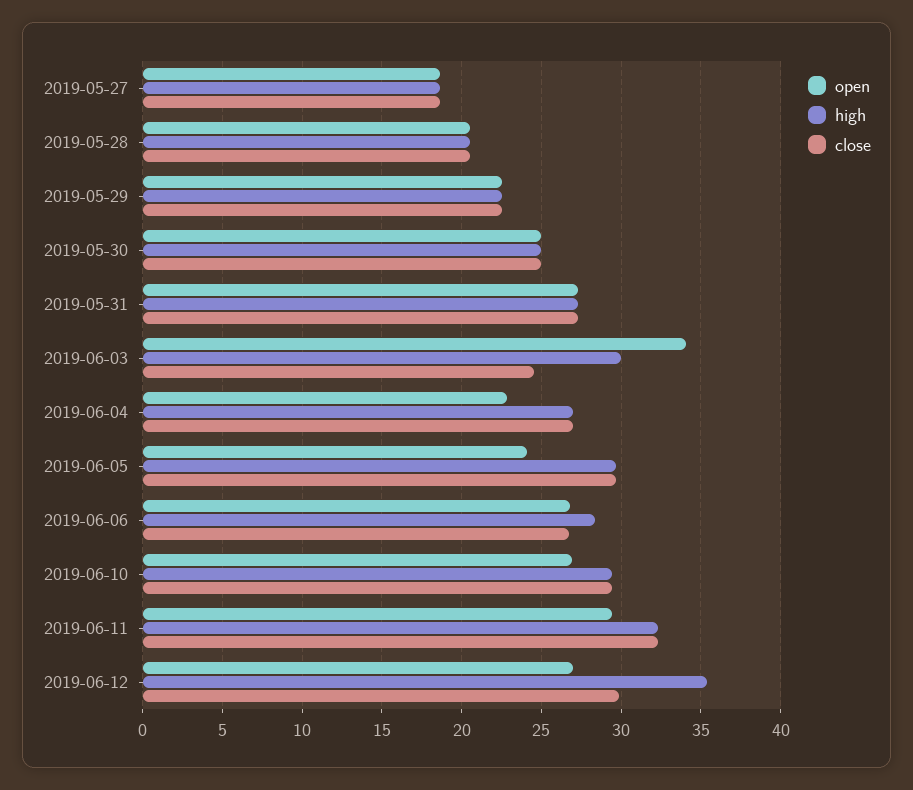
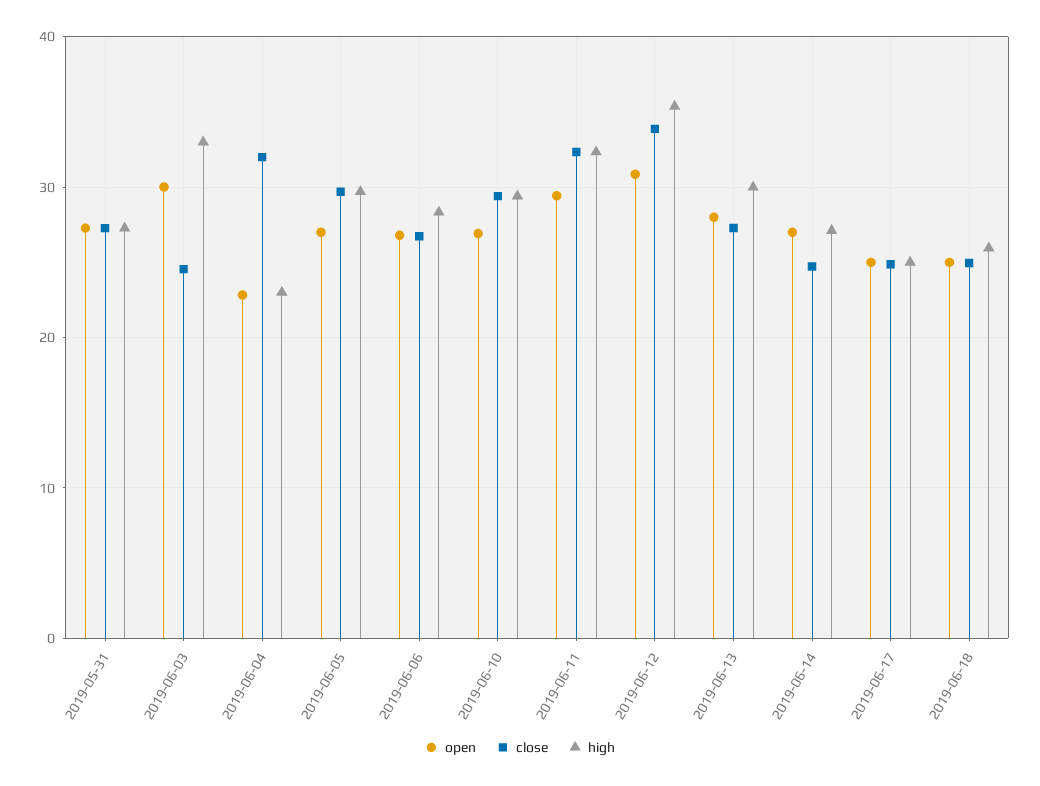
open, 2019-05-27: 18.5 -> none
high, 2019-05-27: 18.5 -> none
close, 2019-05-27: 18.5 -> none
open, 2019-05-28: 20.5 -> none
high, 2019-05-28: 20.5 -> none
close, 2019-05-28: 20.5 -> none
open, 2019-05-29: 22.5 -> none
high, 2019-05-29: 22.5 -> none
close, 2019-05-29: 22.5 -> none
open, 2019-05-30: 25 -> none
high, 2019-05-30: 25 -> none
close, 2019-05-30: 25 -> none
open, 2019-06-03: 34 -> 30
high, 2019-06-03: 30 -> 33
high, 2019-06-04: 27 -> 23
close, 2019-06-04: 27 -> 32
open, 2019-06-05: 24 -> 27
open, 2019-06-12: 27 -> 31
close, 2019-06-12: 30 -> 34
open, 2019-06-13: none -> 28
close, 2019-06-13: none -> 27
high, 2019-06-13: none -> 30
open, 2019-06-14: none -> 27
close, 2019-06-14: none -> 25
high, 2019-06-14: none -> 27
open, 2019-06-17: none -> 25
close, 2019-06-17: none -> 25
high, 2019-06-17: none -> 25
open, 2019-06-18: none -> 25
close, 2019-06-18: none -> 25
high, 2019-06-18: none -> 26

